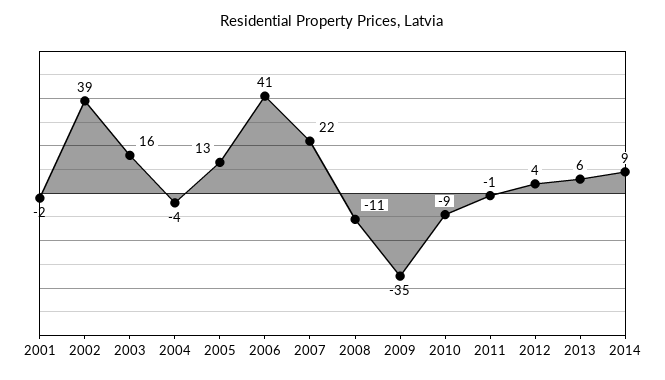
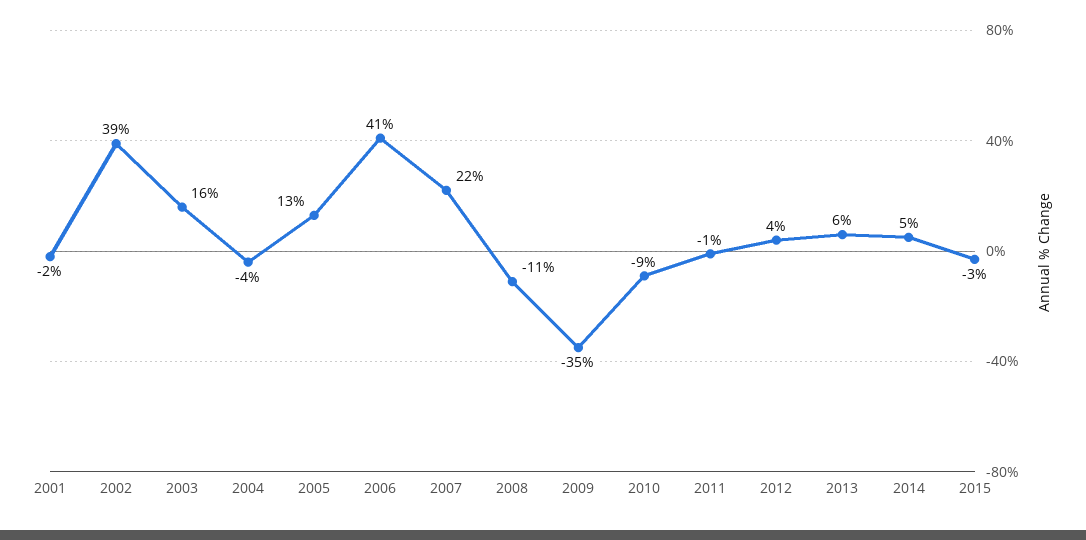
2014: 9 -> 5
2015: none -> -3

